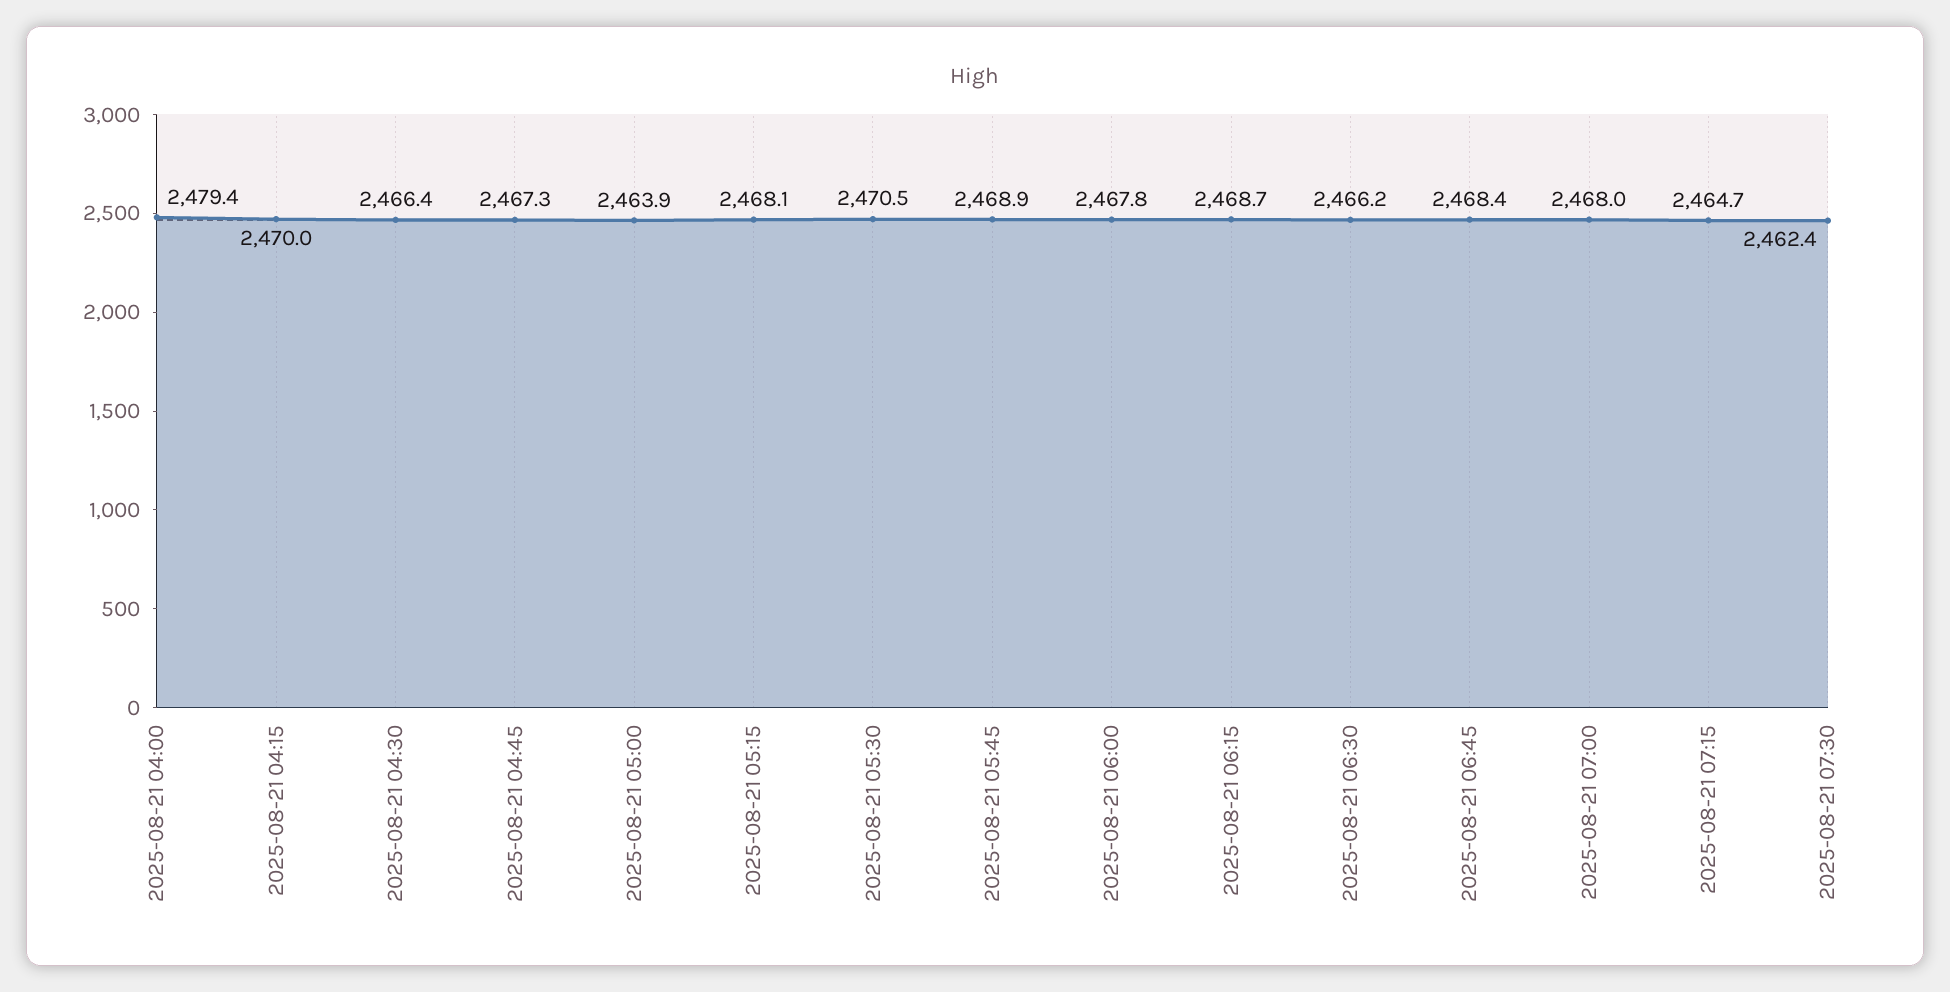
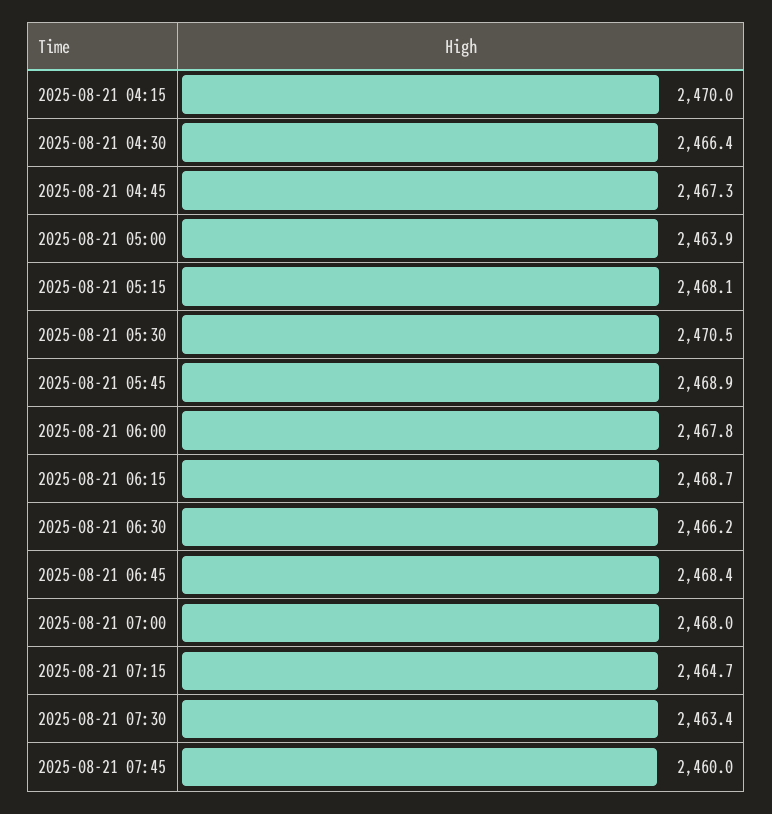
2025-08-21 04:00: 2479.4 -> none
2025-08-21 07:30: 2462.4 -> 2463.4
2025-08-21 07:45: none -> 2460

